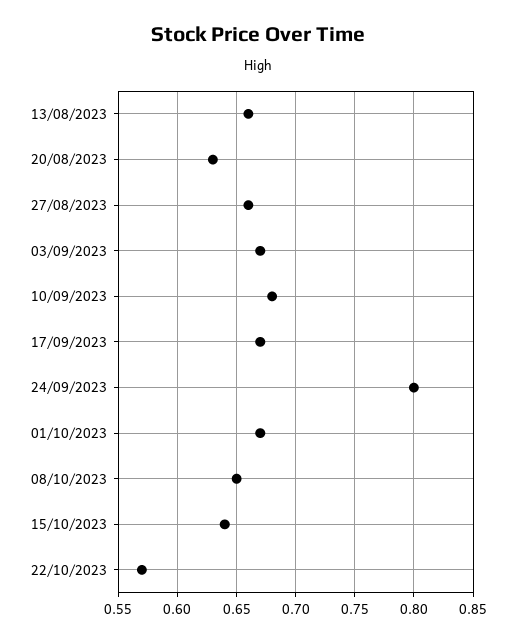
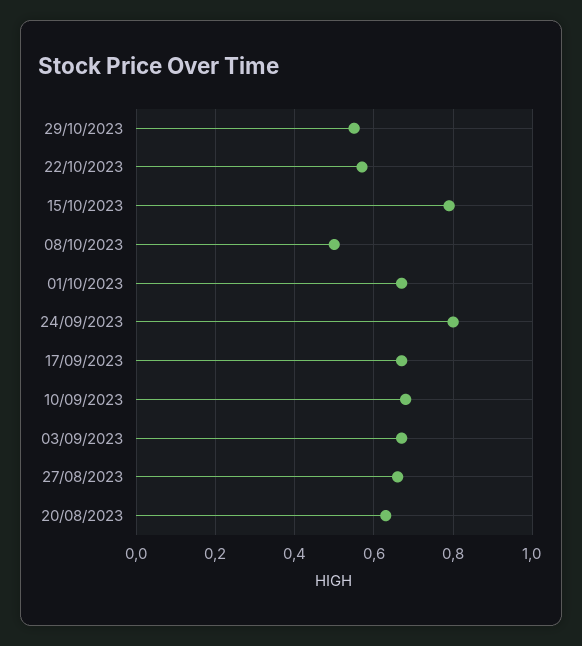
13/08/2023: 0.66 -> none
08/10/2023: 0.65 -> 0.5
15/10/2023: 0.64 -> 0.8
29/10/2023: none -> 0.55

